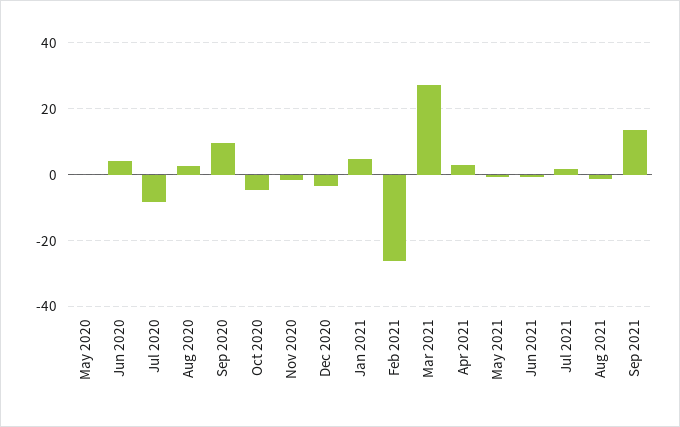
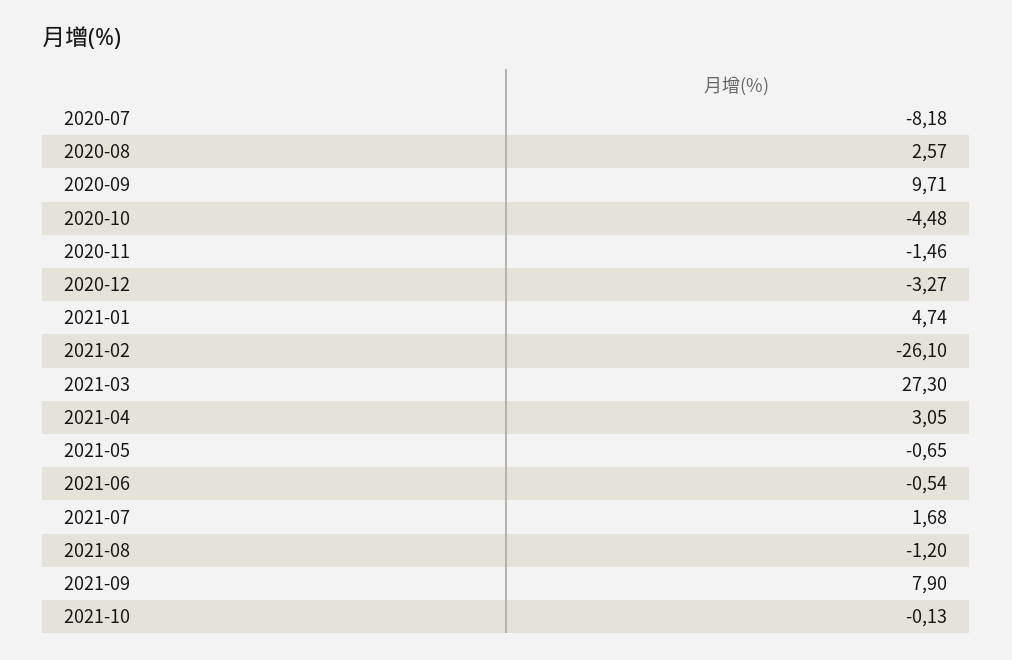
May 2020: 0 -> none
Jun 2020: 4 -> none
Sep 2021: 14 -> 7.9
2021-10: none -> -0.13

